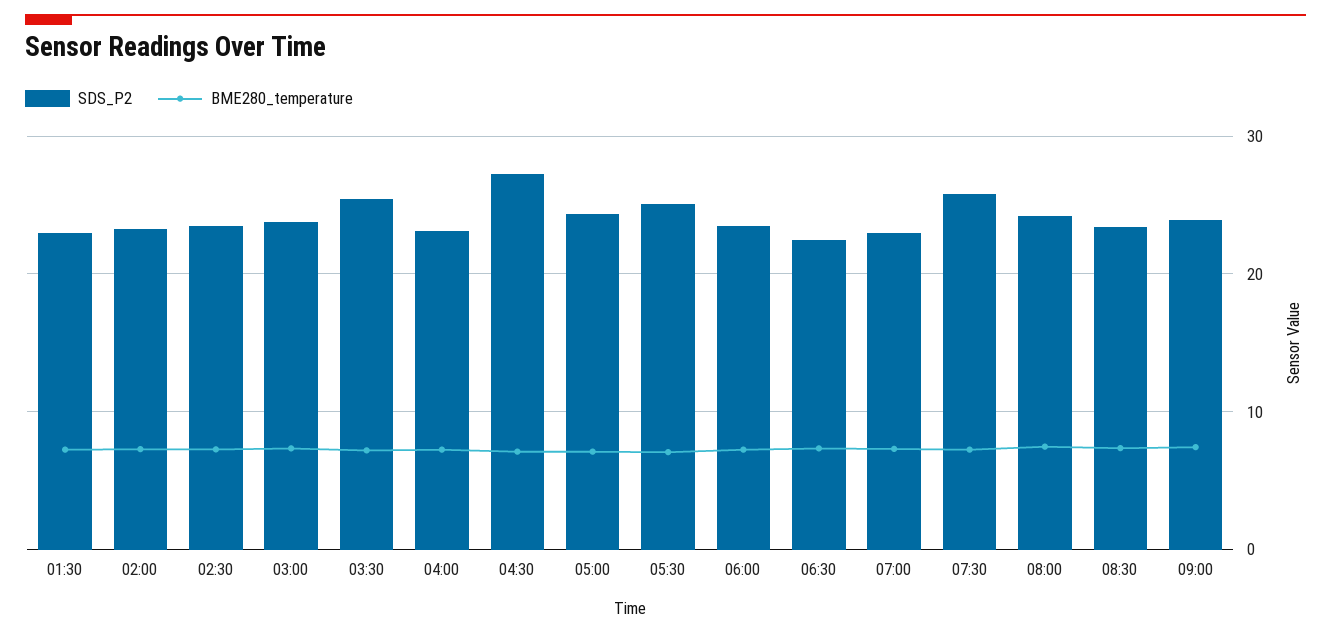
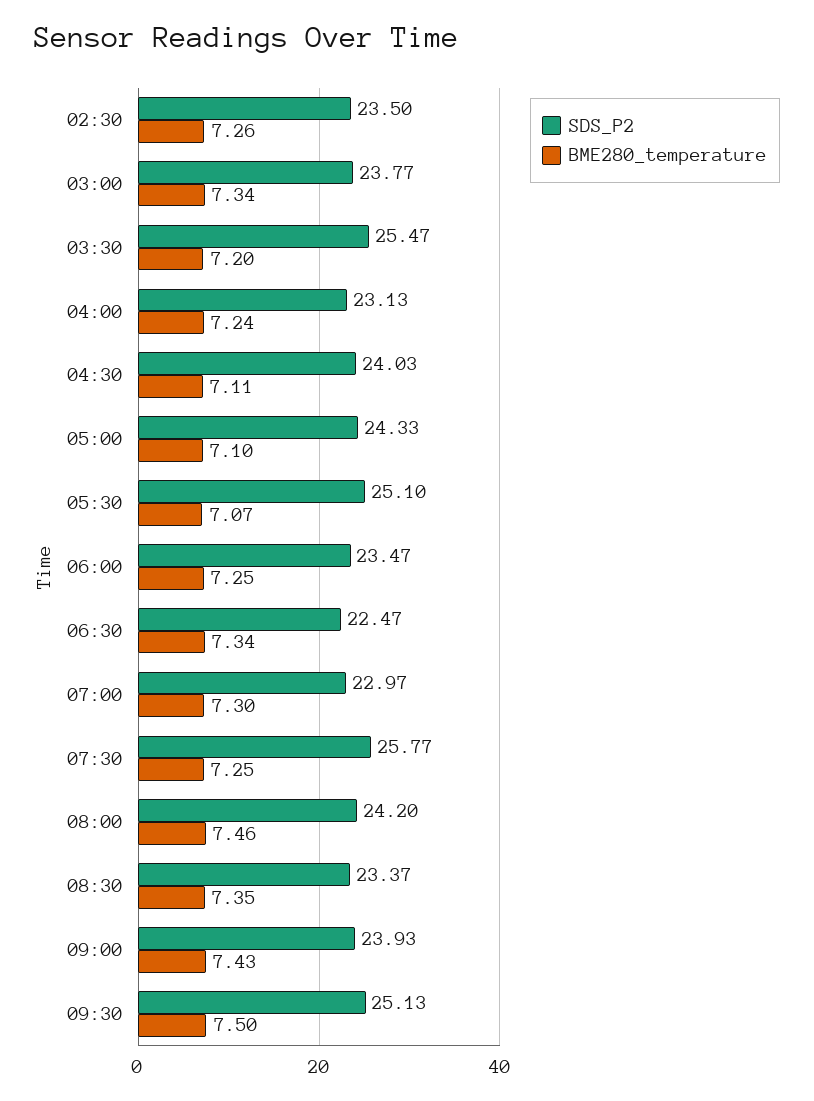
SDS_P2, 01:30: 23 -> none
BME280_temperature, 01:30: 7 -> none
SDS_P2, 02:00: 23 -> none
BME280_temperature, 02:00: 7 -> none
SDS_P2, 04:30: 27 -> 24.03
SDS_P2, 09:30: none -> 25.13
BME280_temperature, 09:30: none -> 7.5

